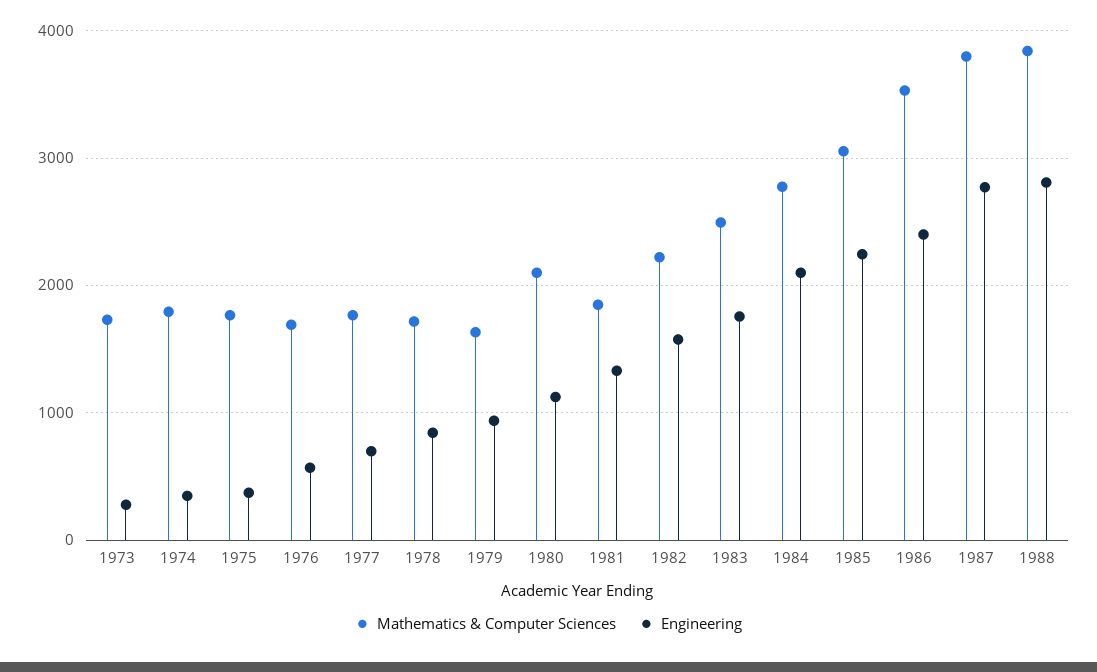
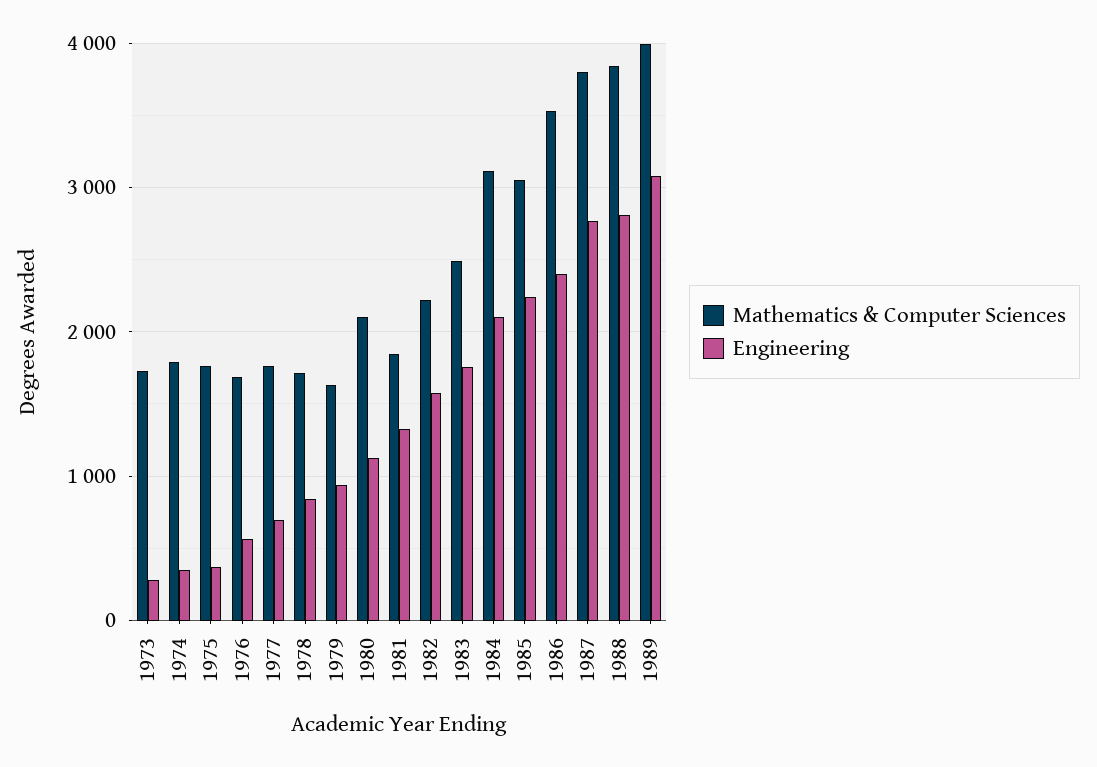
Mathematics & Computer Sciences, 1984: 2800 -> 3100
Mathematics & Computer Sciences, 1989: none -> 4000
Engineering, 1989: none -> 3100

